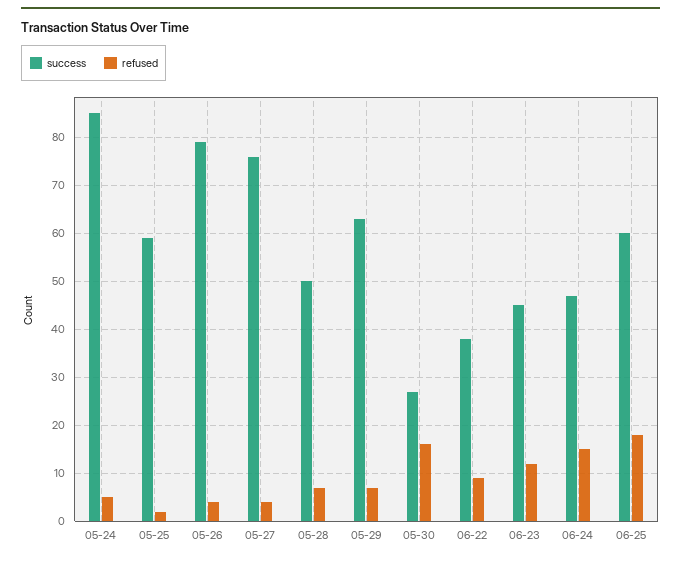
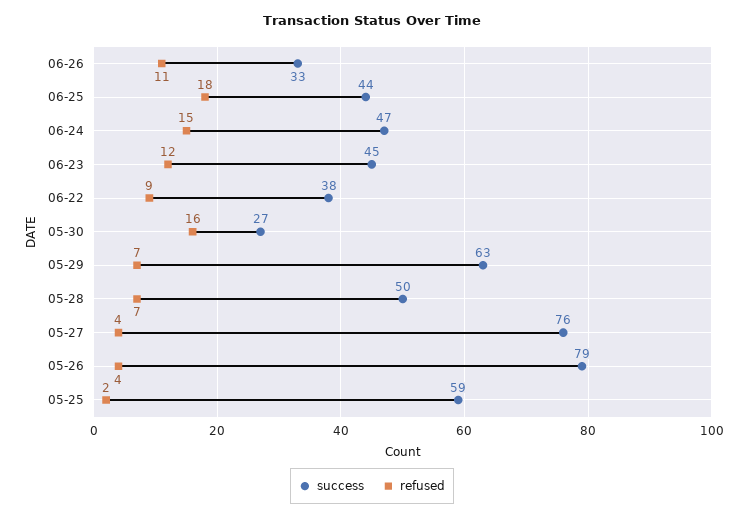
success, 05-24: 85 -> none
refused, 05-24: 5 -> none
success, 06-25: 60 -> 44
success, 06-26: none -> 33
refused, 06-26: none -> 11

